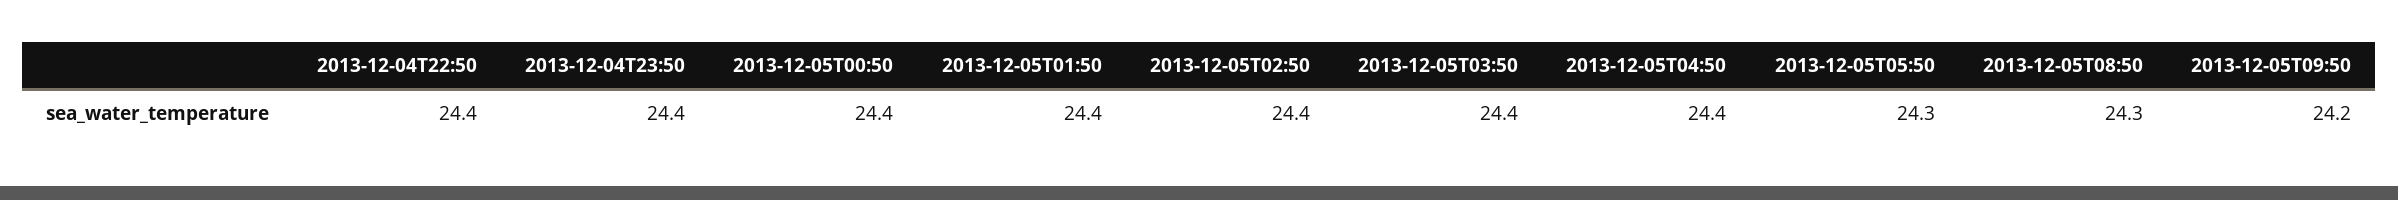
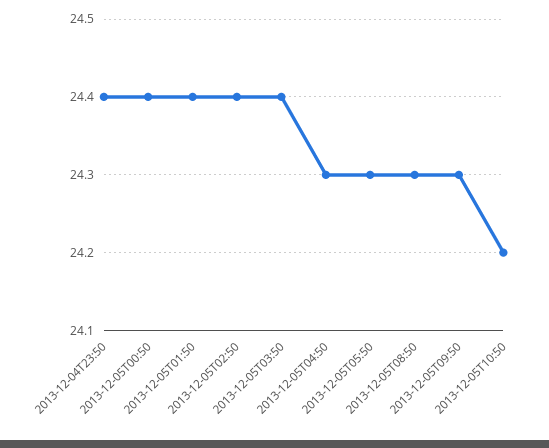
2013-12-04T22:50: 24.4 -> none
2013-12-05T04:50: 24.4 -> 24.3
2013-12-05T09:50: 24.2 -> 24.3
2013-12-05T10:50: none -> 24.2

